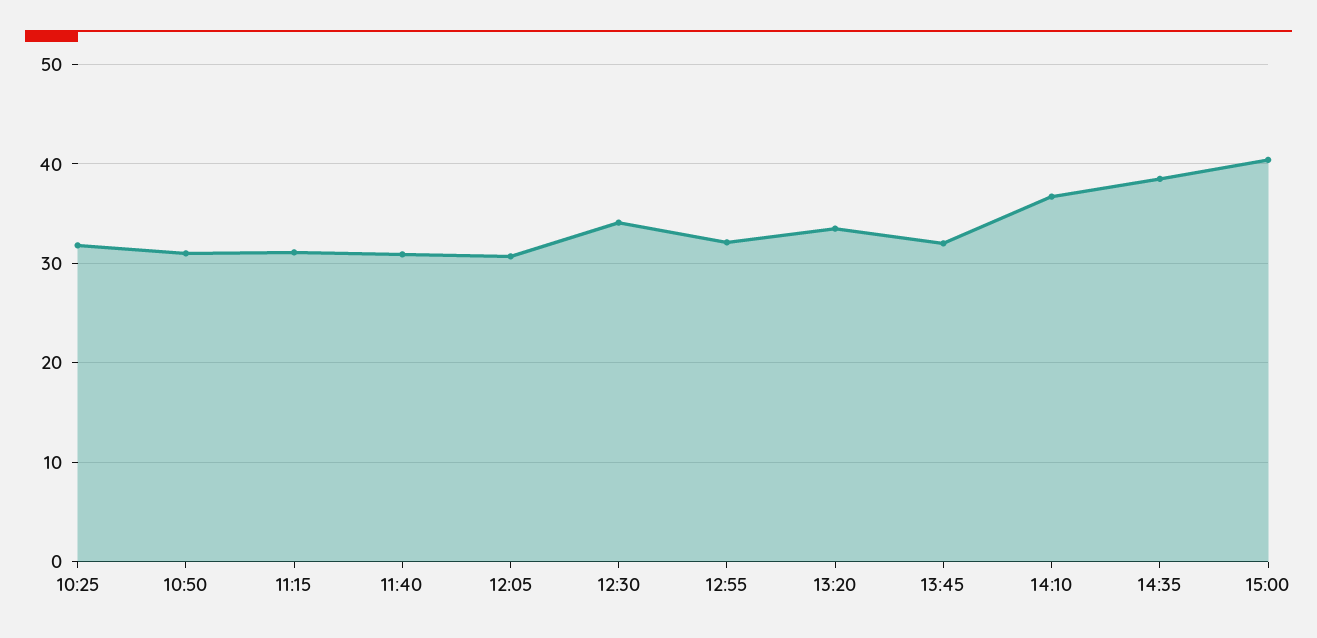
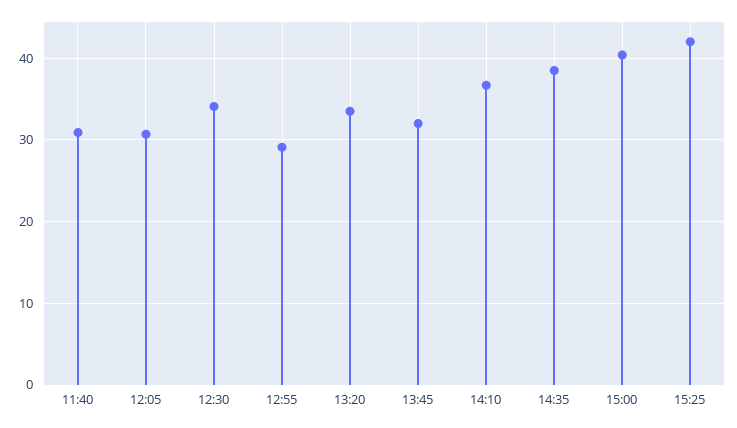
10:25: 32 -> none
10:50: 31 -> none
11:15: 31 -> none
12:55: 32 -> 29
15:25: none -> 42

